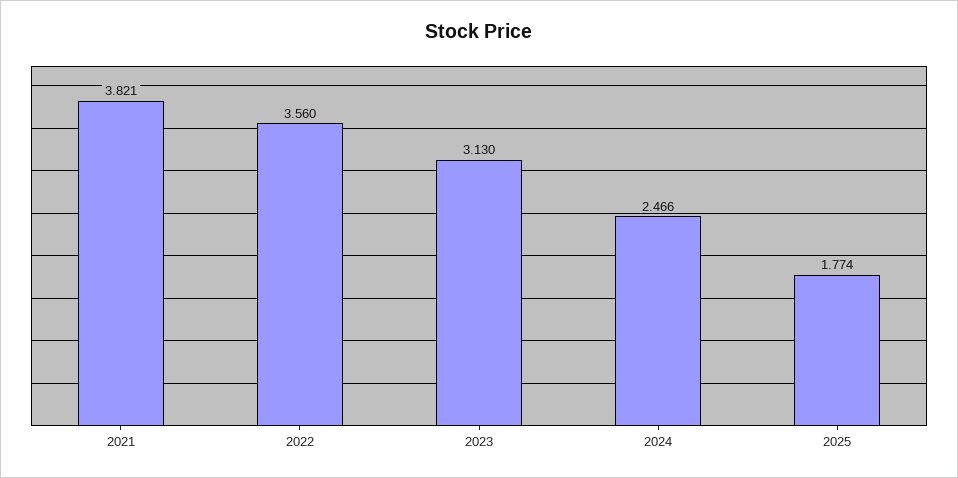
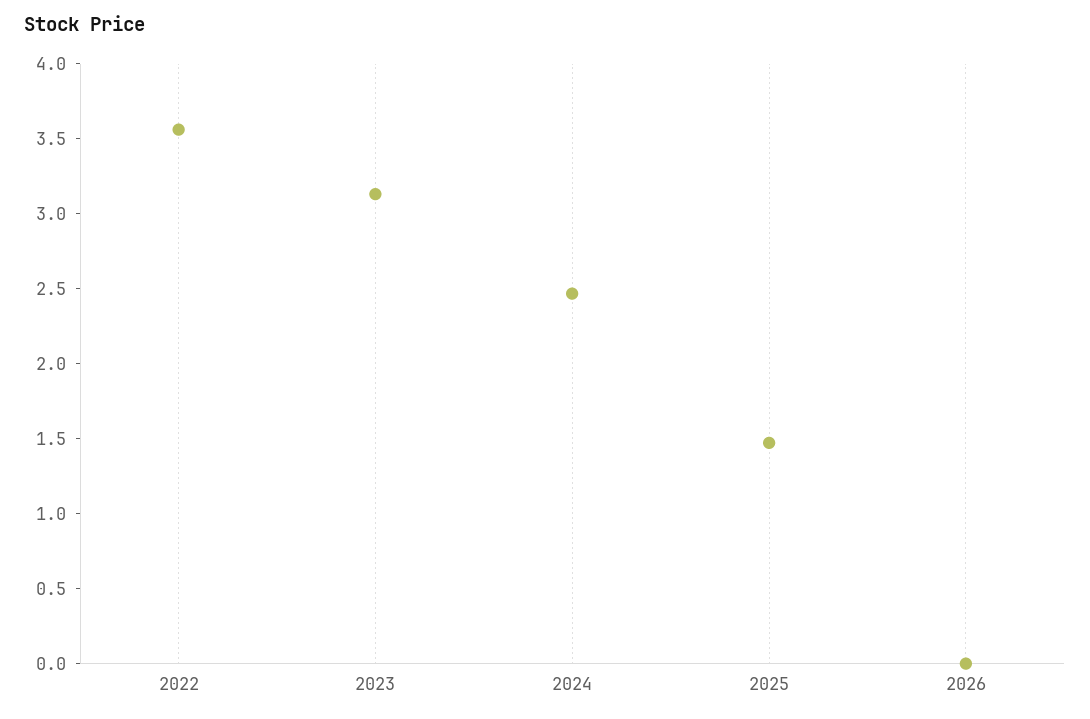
2021: 3.821 -> none
2025: 1.774 -> 1.5
2026: none -> 0

